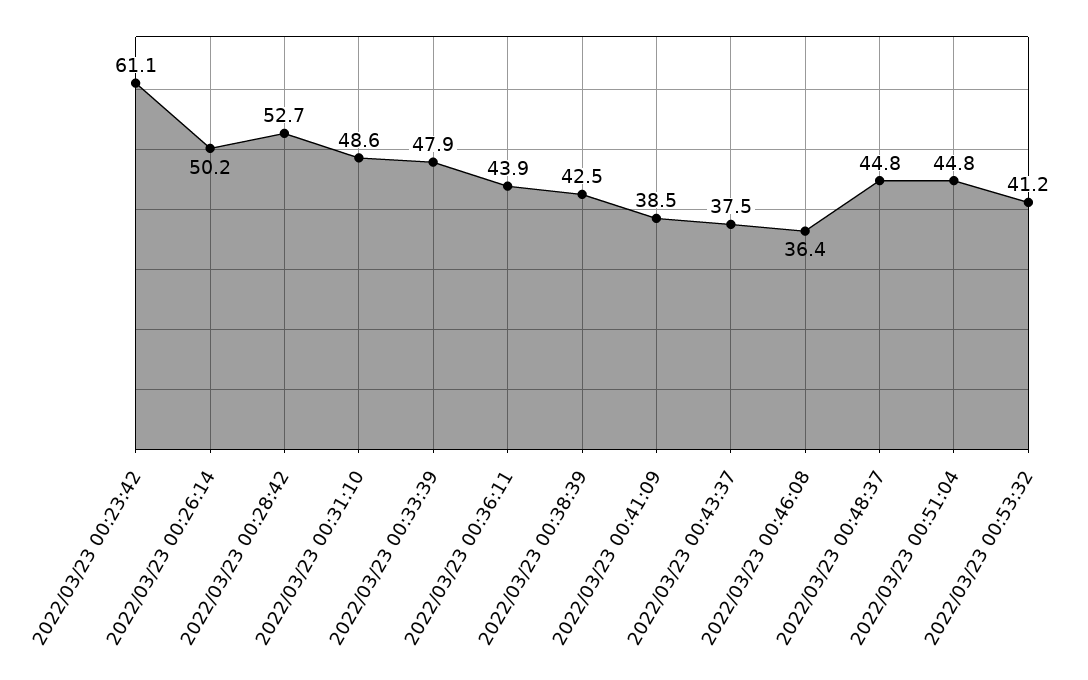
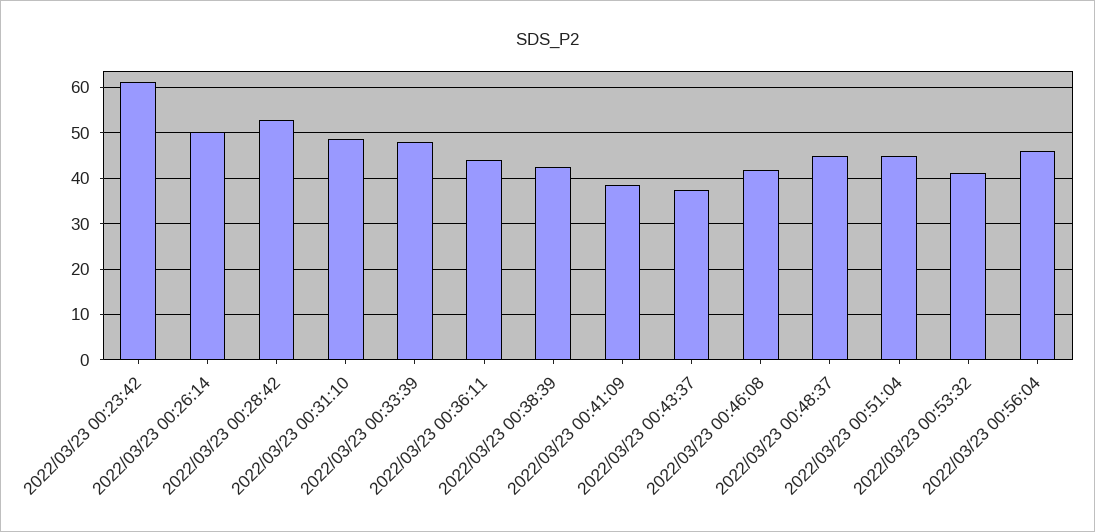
2022/03/23 00:46:08: 36.4 -> 42
2022/03/23 00:56:04: none -> 46

